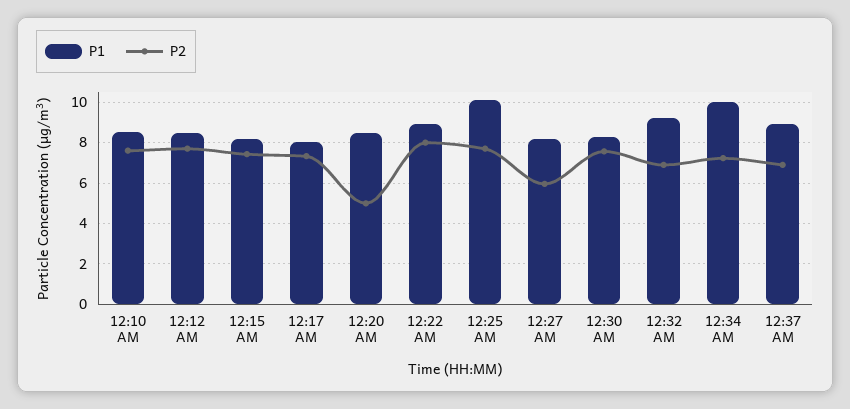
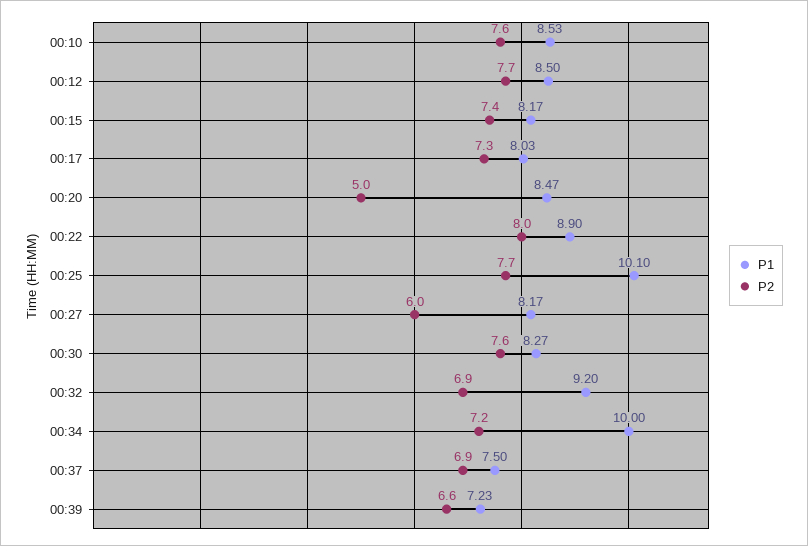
P1, 12:37 AM: 9 -> 7.5
P1, 00:39: none -> 7.23
P2, 00:39: none -> 6.6

